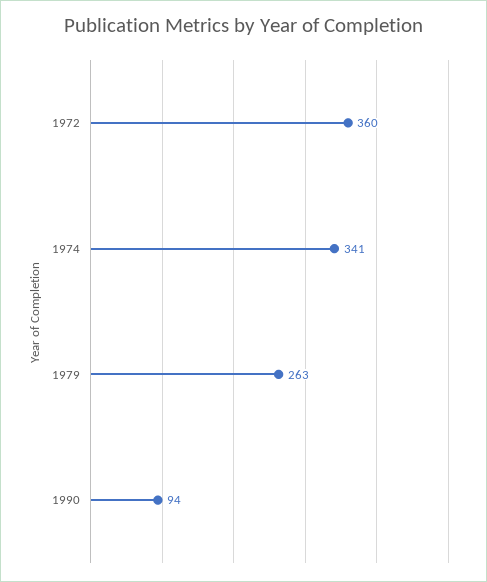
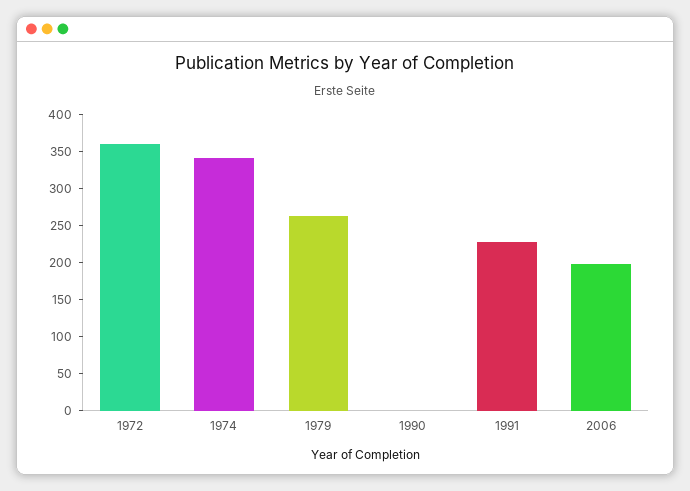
1990: 94 -> 0
1991: none -> 225
2006: none -> 200

